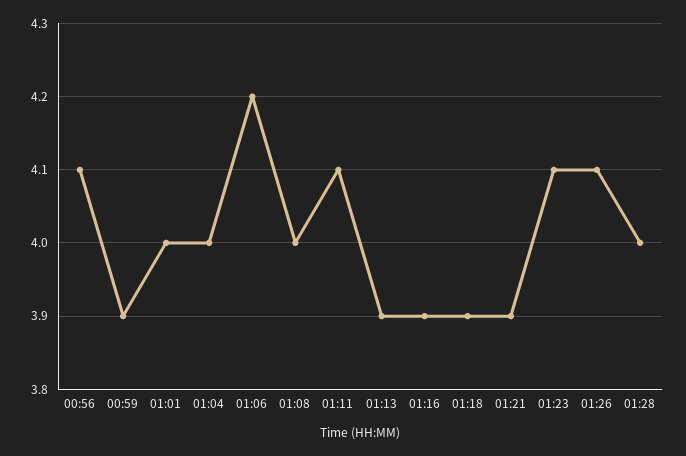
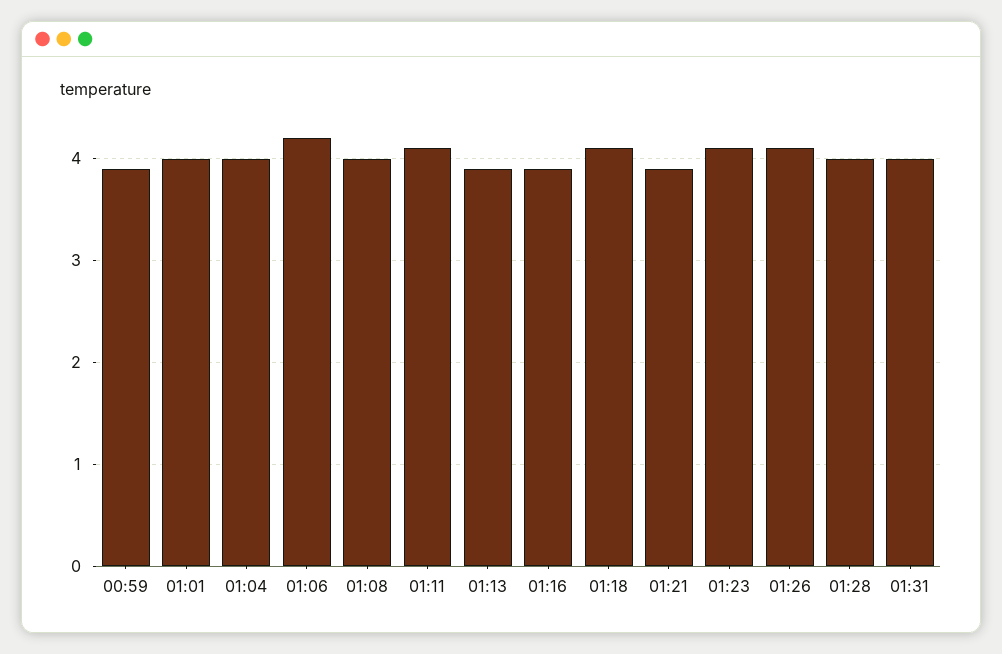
00:56: 4.1 -> none
01:18: 3.9 -> 4.1
01:31: none -> 4

